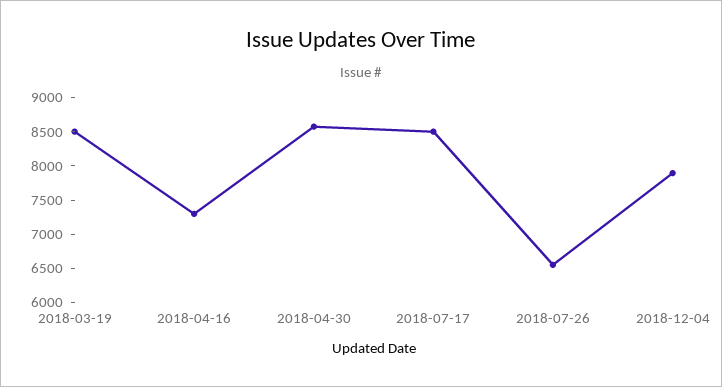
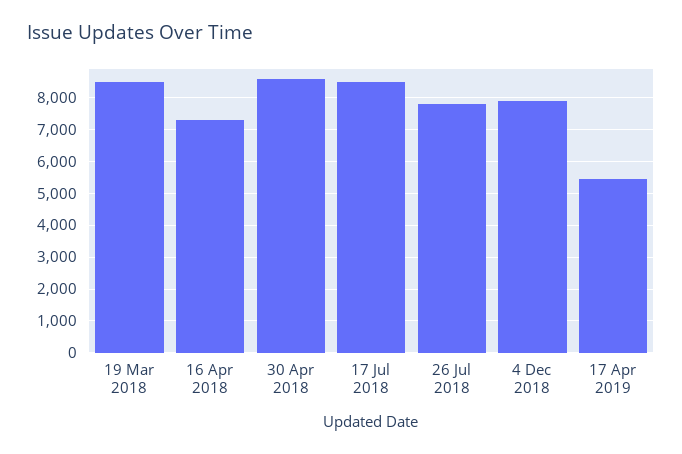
2018-07-26: 6500 -> 7800
17 Apr 2019: none -> 5400

